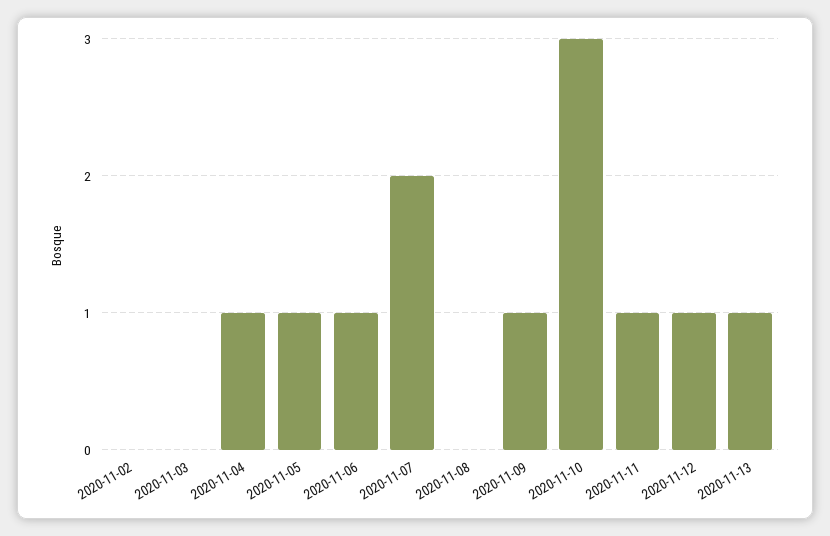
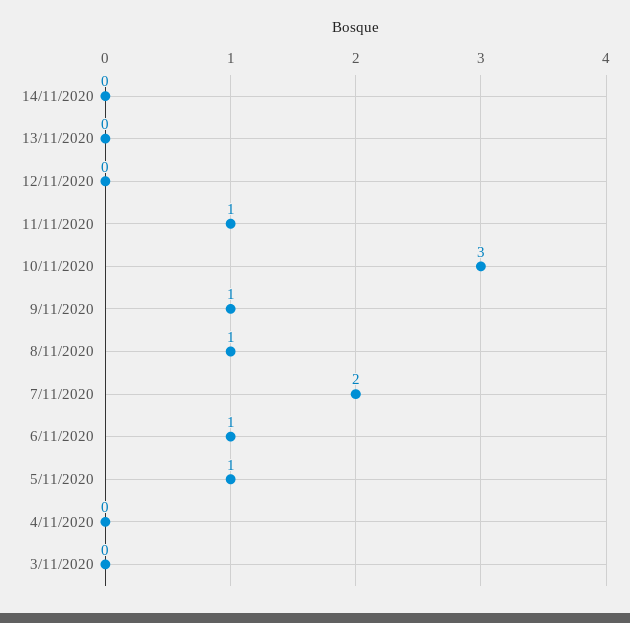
2020-11-02: 0 -> none
2020-11-04: 1 -> 0
2020-11-08: 0 -> 1
2020-11-12: 1 -> 0
2020-11-13: 1 -> 0
14/11/2020: none -> 0

